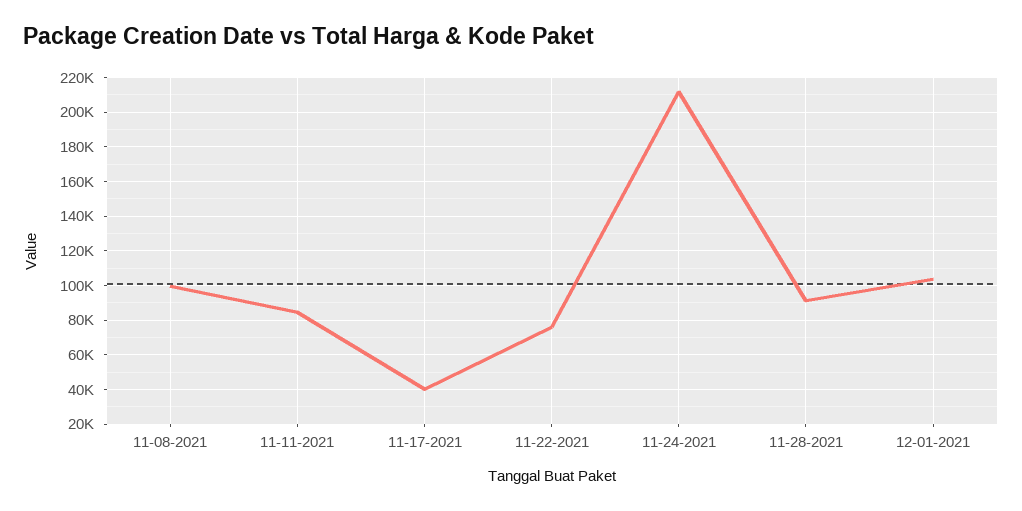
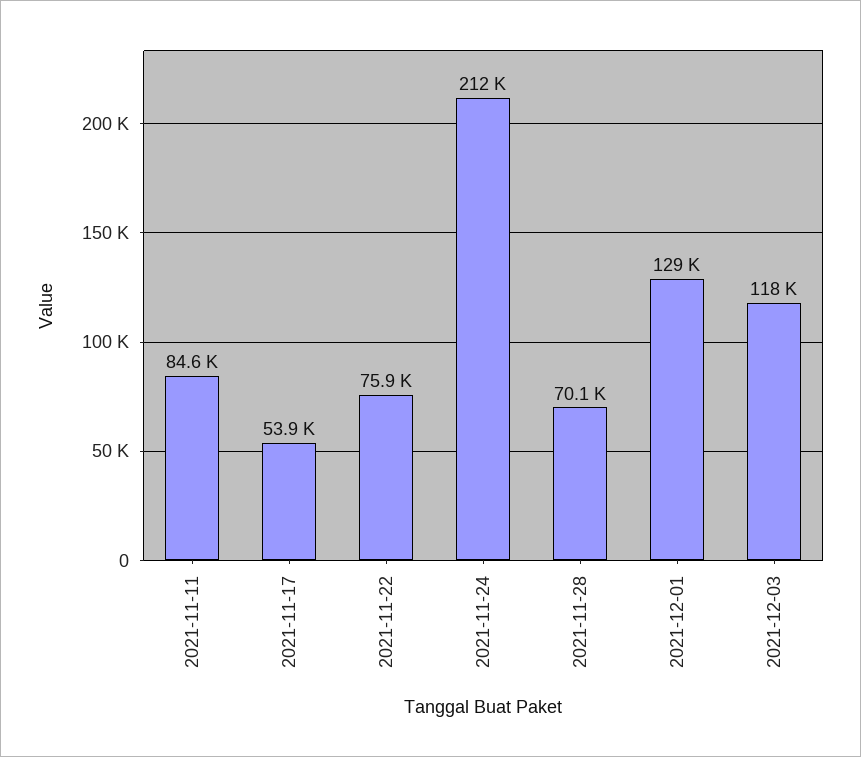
11-08-2021: 100000 -> none
11-17-2021: 40000 -> 53900
11-28-2021: 90000 -> 70100
12-01-2021: 105000 -> 129000
2021-12-03: none -> 118000

